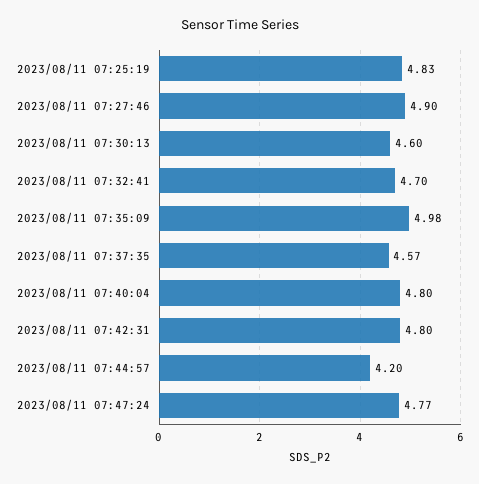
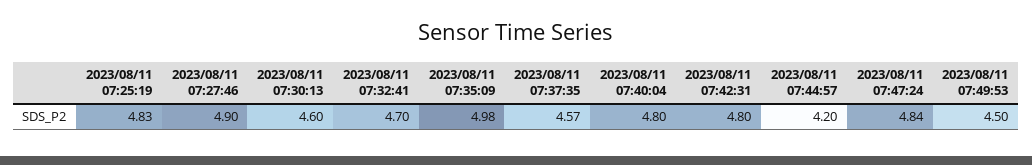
2023/08/11 07:47:24: 4.77 -> 4.84
2023/08/11 07:49:53: none -> 4.5

